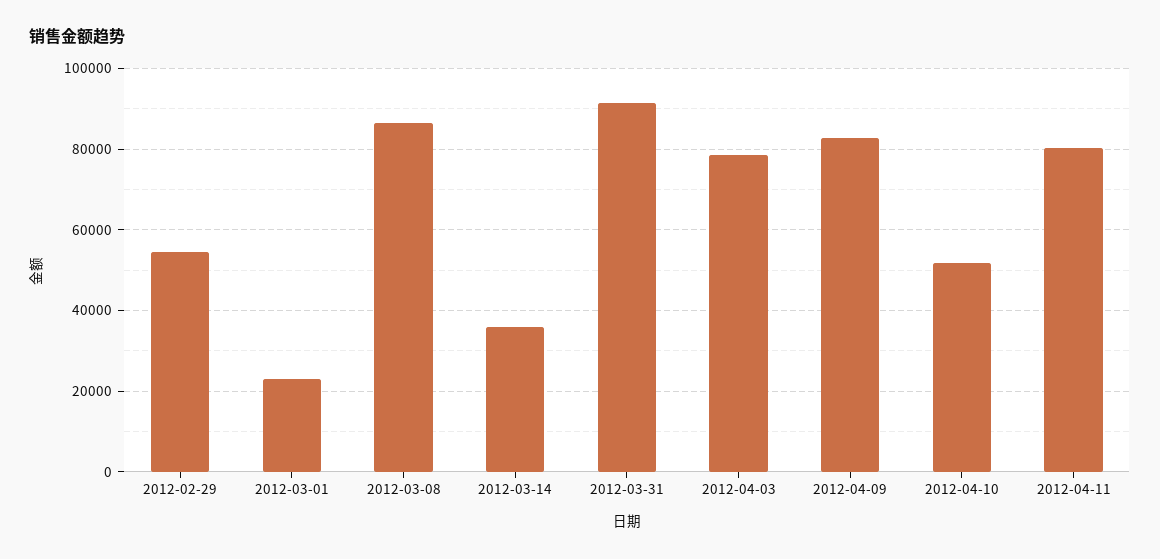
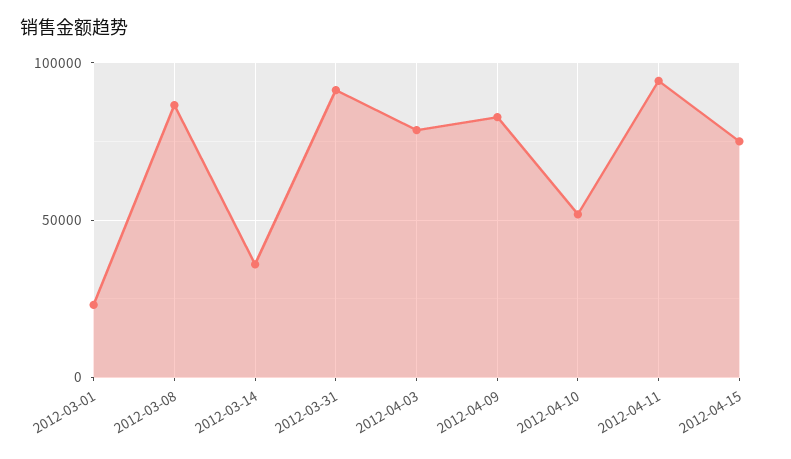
2012-02-29: 54000 -> none
2012-04-11: 80000 -> 95000
2012-04-15: none -> 75000

